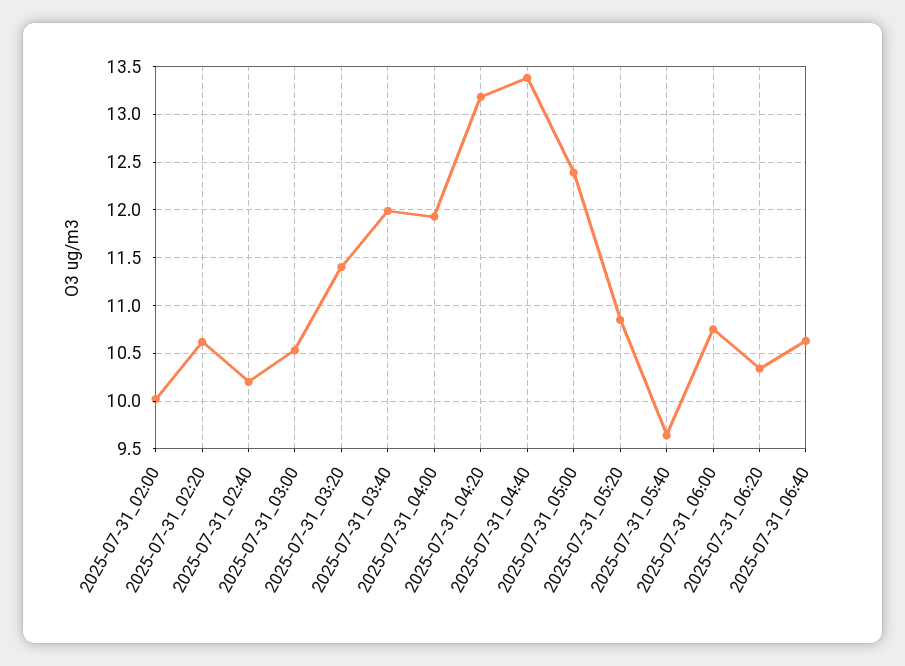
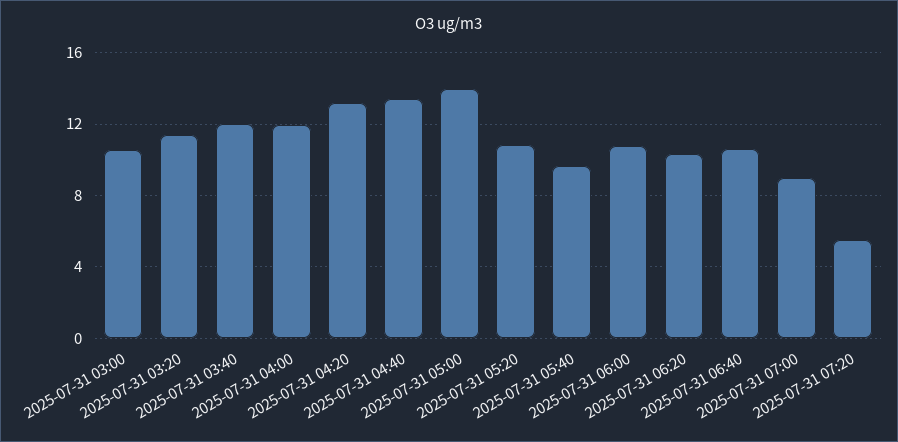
2025-07-31_02:00: 10 -> none
2025-07-31_02:20: 10.6 -> none
2025-07-31_02:40: 10.2 -> none
2025-07-31_05:00: 12.4 -> 14
2025-07-31 07:00: none -> 9
2025-07-31 07:20: none -> 5.5

